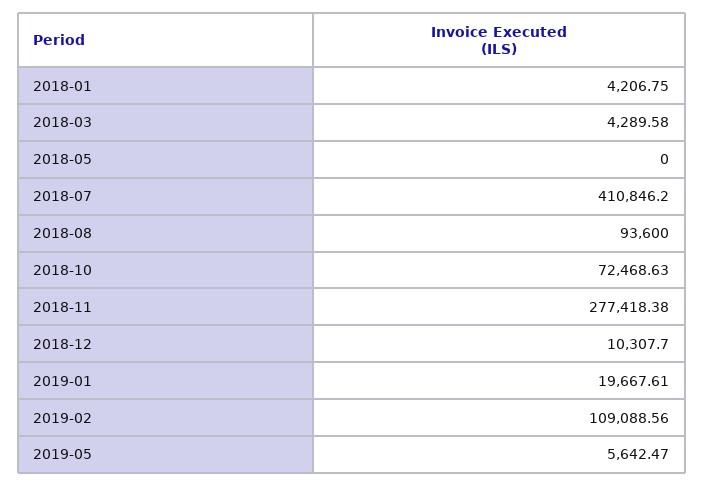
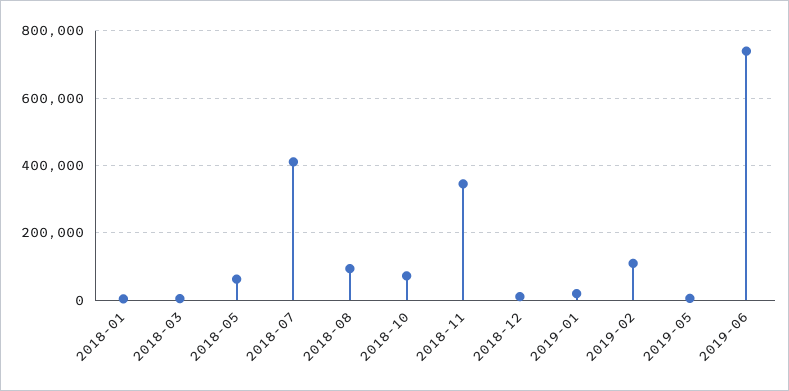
2018-05: 0 -> 60000
2018-11: 277418.38 -> 340000
2019-06: none -> 740000

